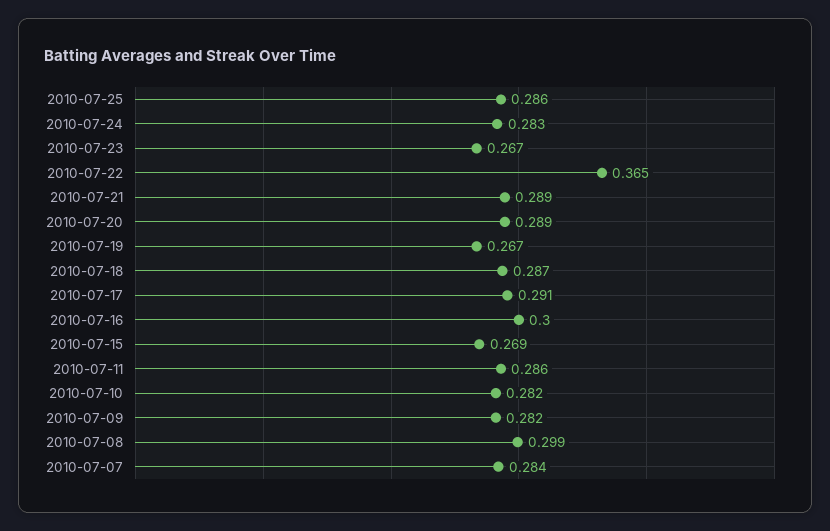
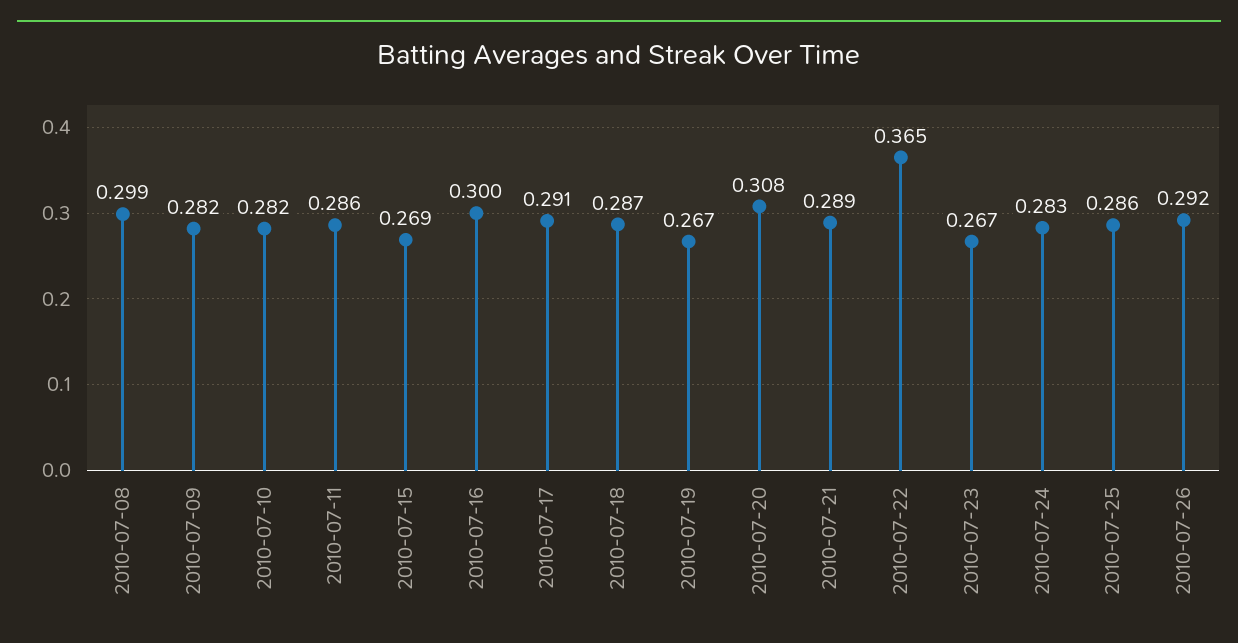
2010-07-20: 0.289 -> 0.308
2010-07-07: 0.284 -> none
2010-07-26: none -> 0.292

